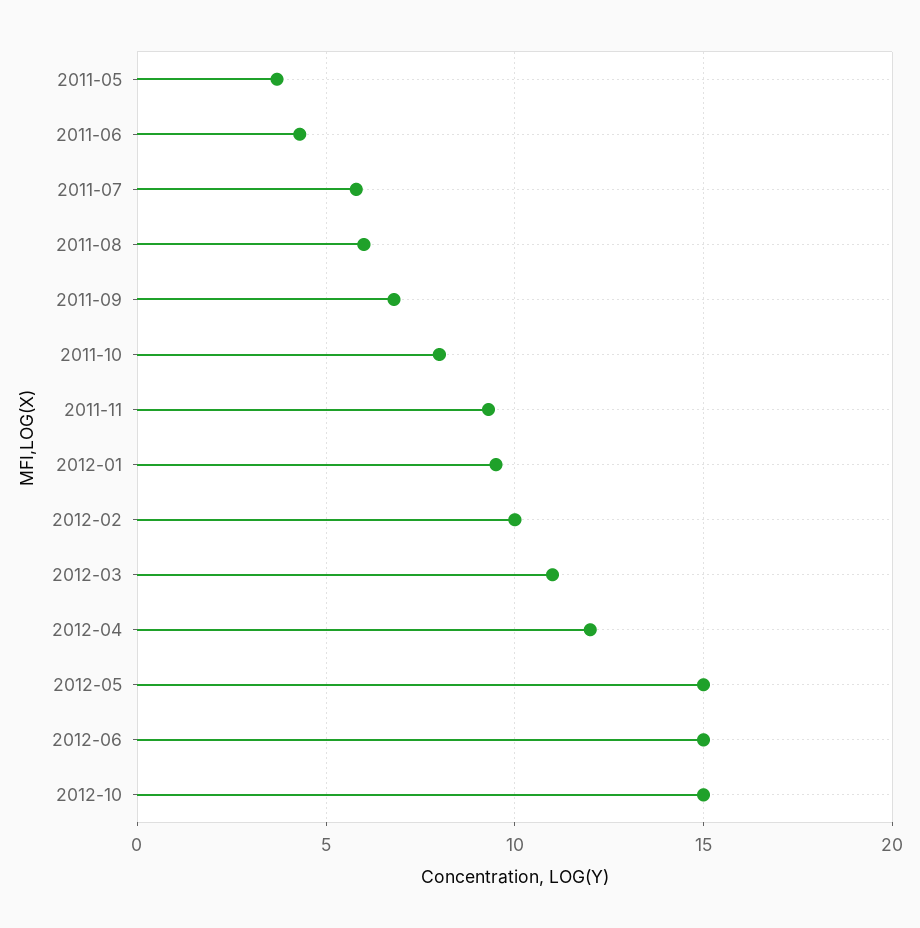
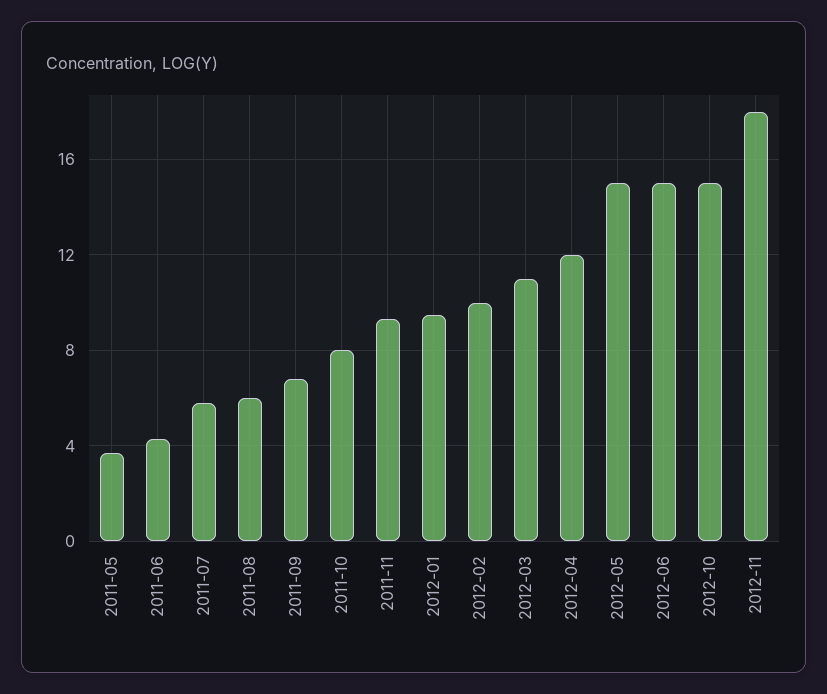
2012-11: none -> 18

